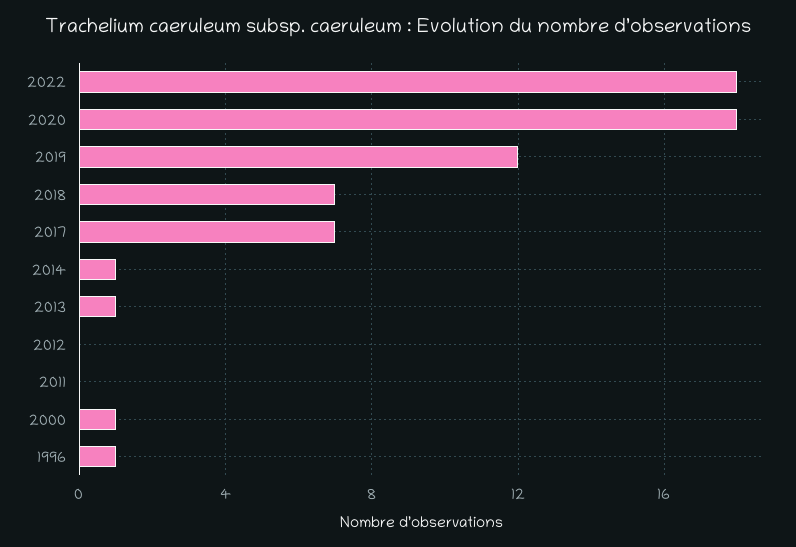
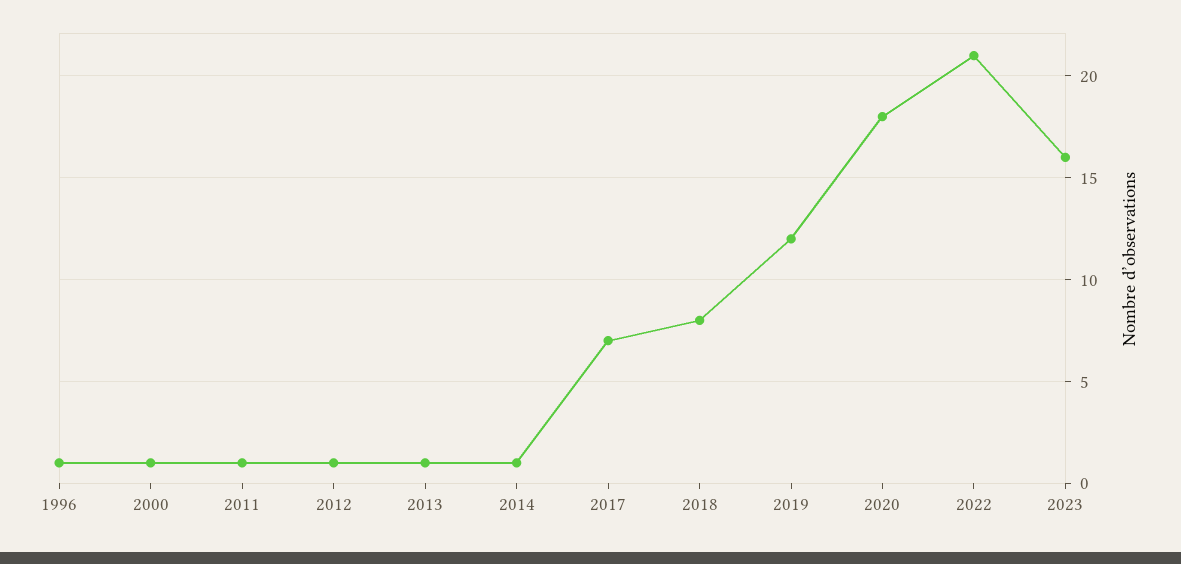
2022: 18 -> 21
2018: 7 -> 8
2012: 0 -> 1
2011: 0 -> 1
2023: none -> 16

